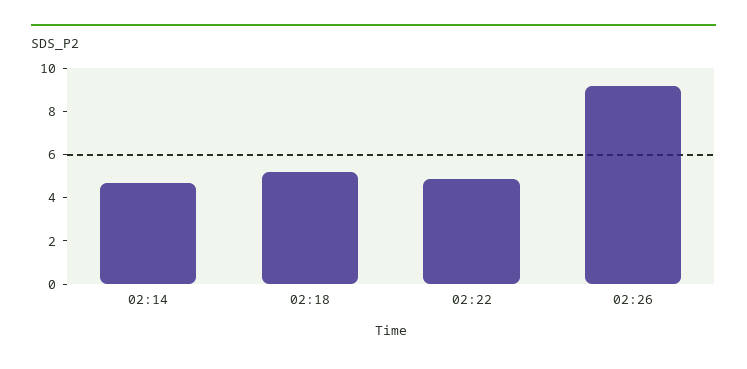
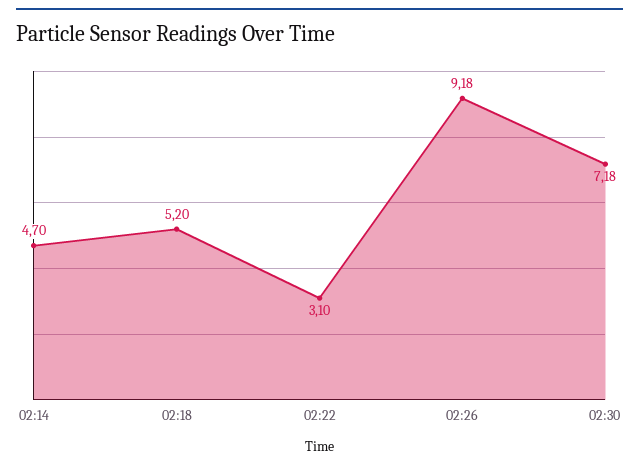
02:22: 5 -> 3.1
02:30: none -> 7.18

